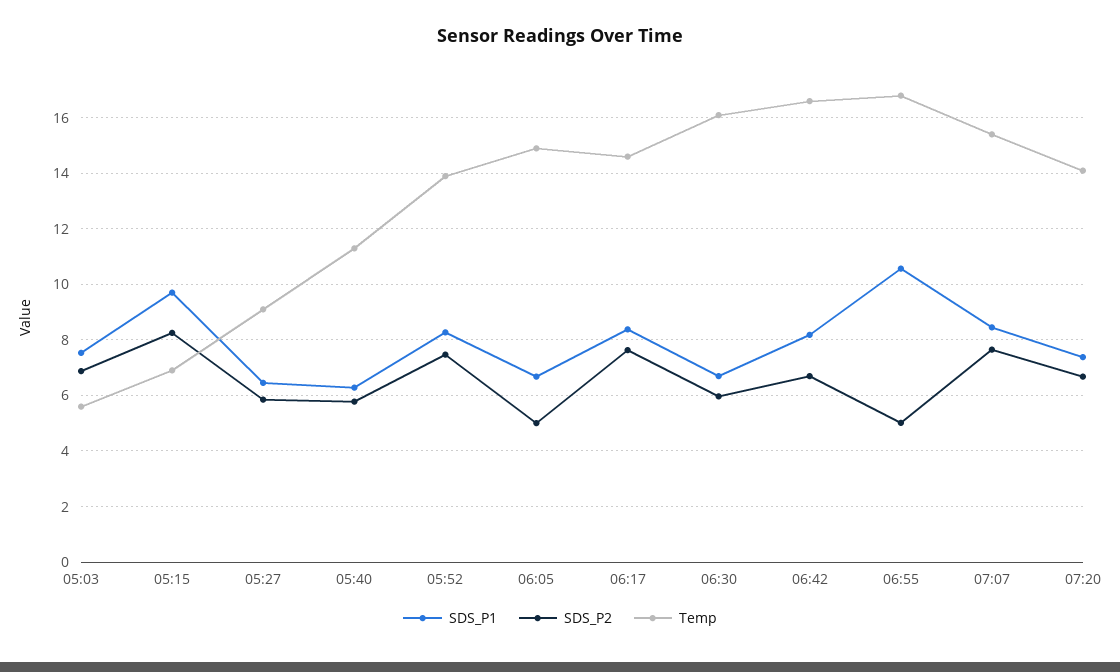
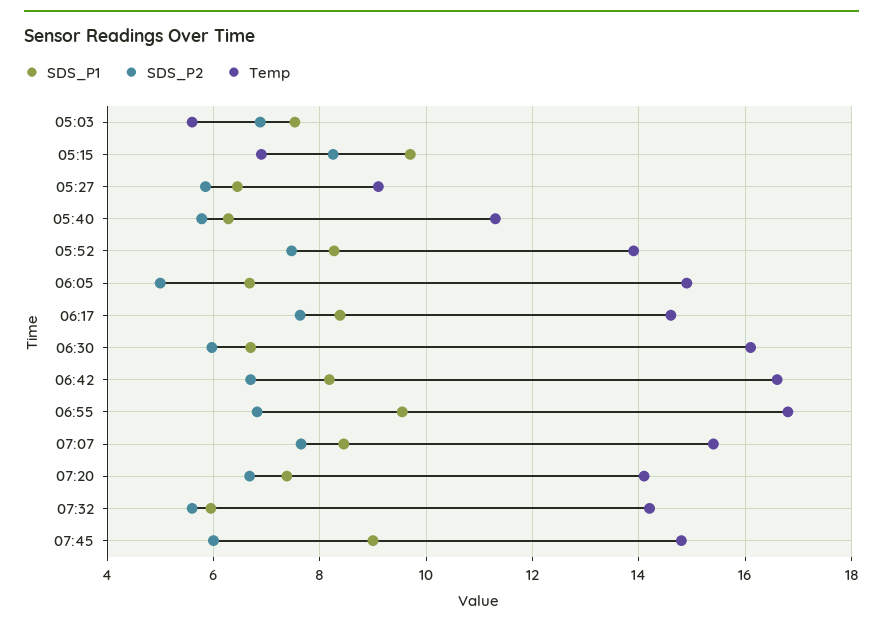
SDS_P1, 06:55: 10.5 -> 9.6
SDS_P2, 06:55: 5 -> 6.8
SDS_P1, 07:32: none -> 6
SDS_P2, 07:32: none -> 5.6
Temp, 07:32: none -> 14.2
SDS_P1, 07:45: none -> 9
SDS_P2, 07:45: none -> 6
Temp, 07:45: none -> 14.8

